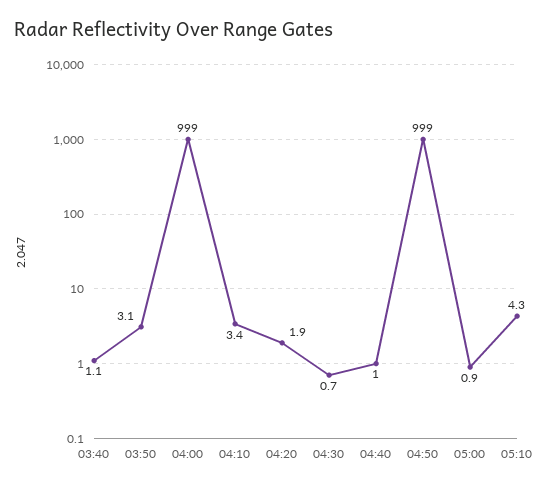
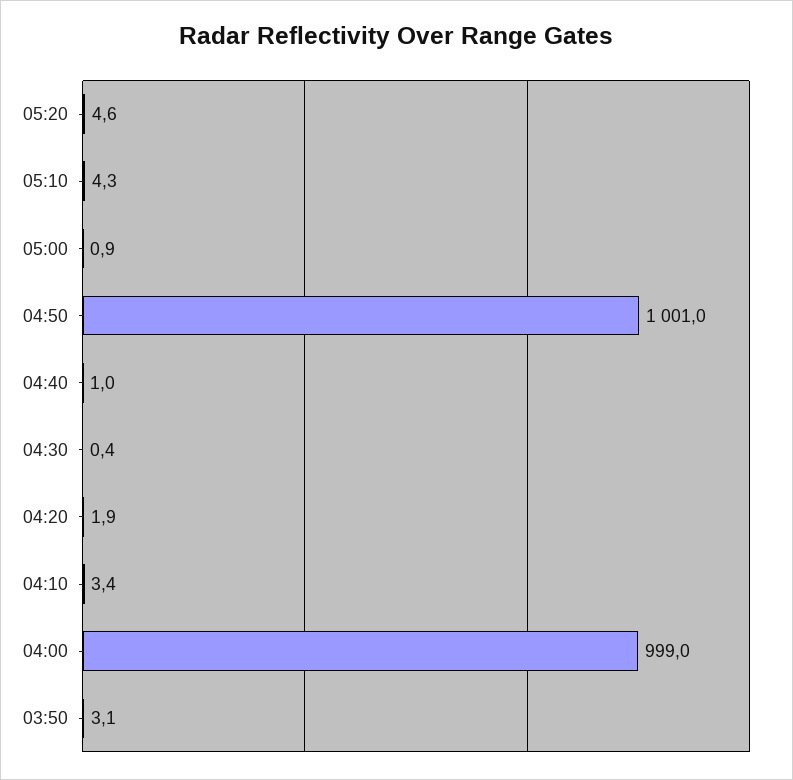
03:40: 1.1 -> none
04:30: 0.7 -> 0.4
04:50: 999 -> 1001
05:20: none -> 4.6

